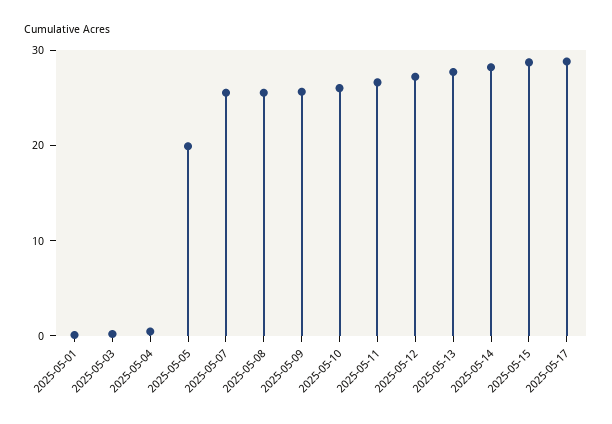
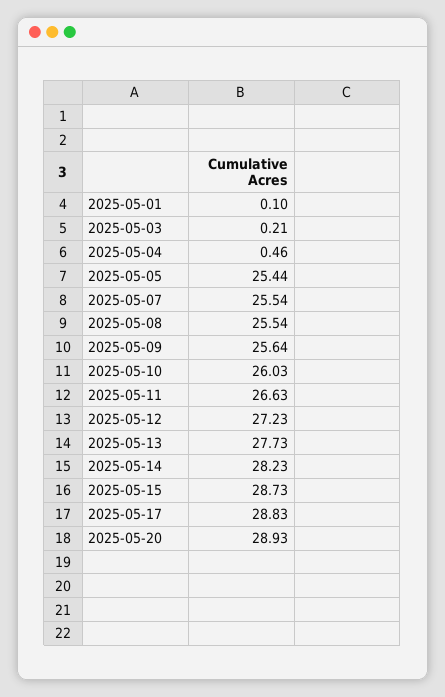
2025-05-05: 20 -> 25.44
2025-05-20: none -> 28.93

